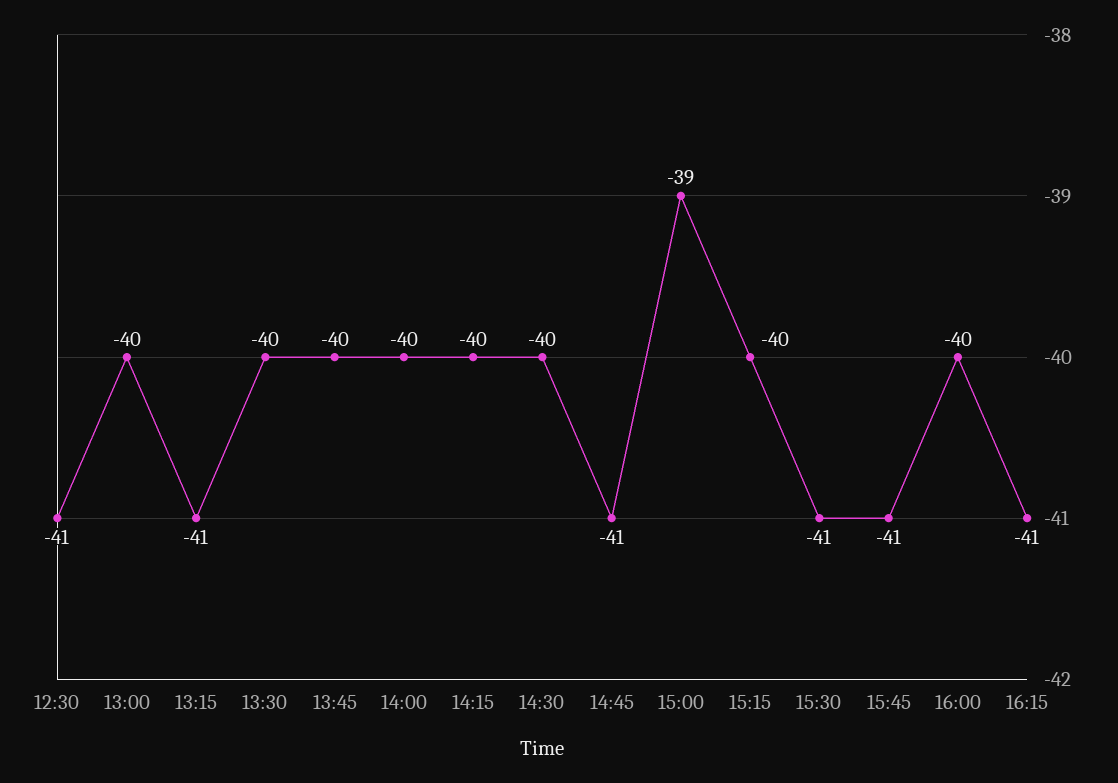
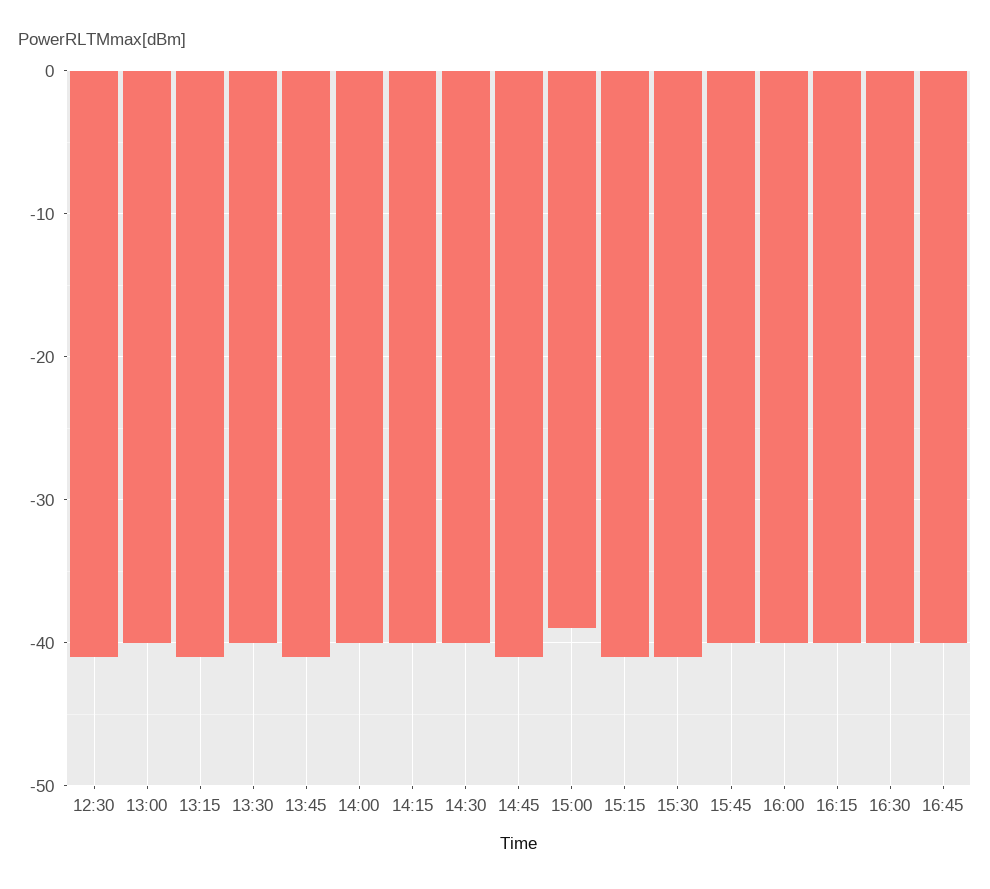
13:45: -40 -> -41
15:15: -40 -> -41
15:45: -41 -> -40
16:15: -41 -> -40
16:30: none -> -40
16:45: none -> -40

